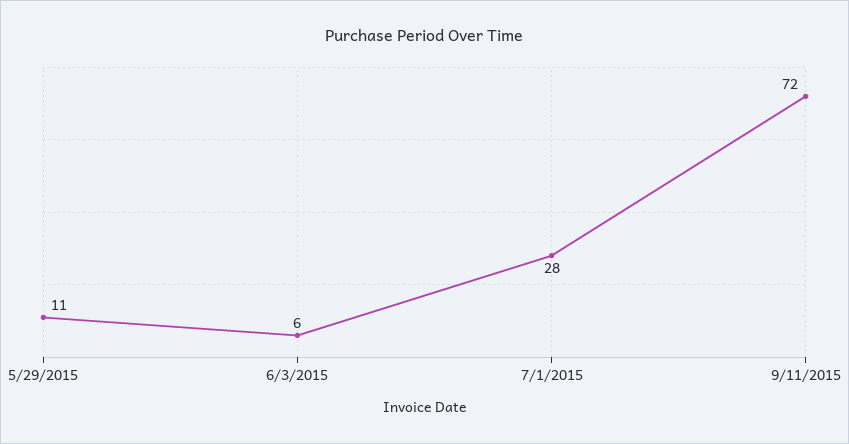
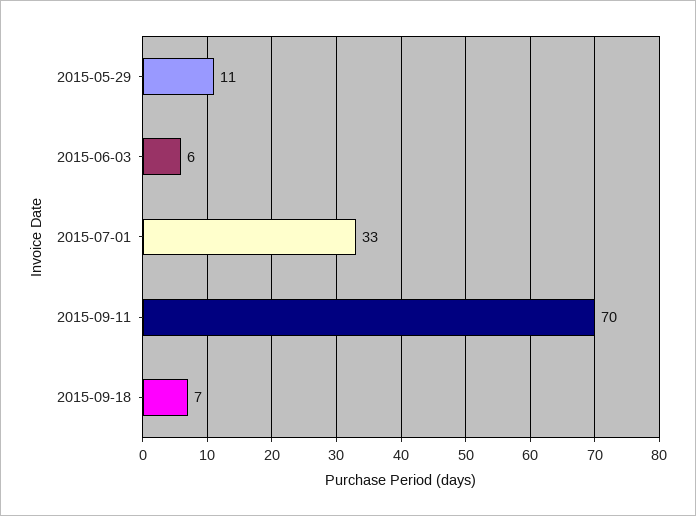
7/1/2015: 28 -> 33
9/11/2015: 72 -> 70
2015-09-18: none -> 7

